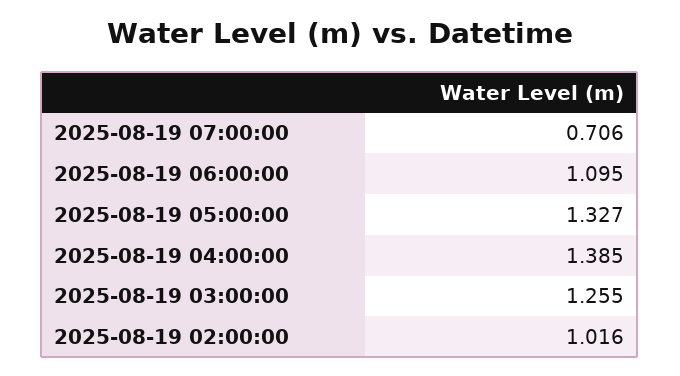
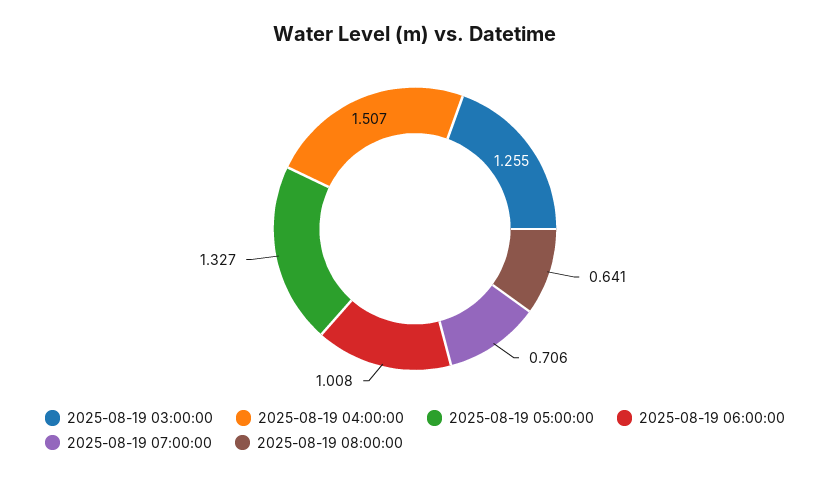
2025-08-19 06:00:00: 1.095 -> 1.008
2025-08-19 04:00:00: 1.385 -> 1.507
2025-08-19 02:00:00: 1.016 -> none
2025-08-19 08:00:00: none -> 0.641

